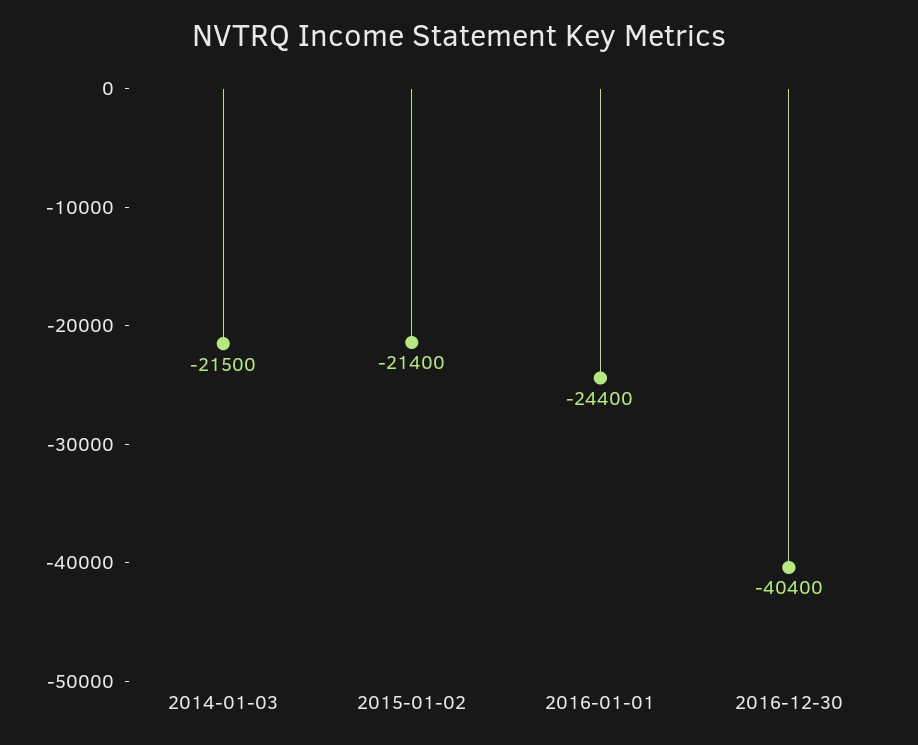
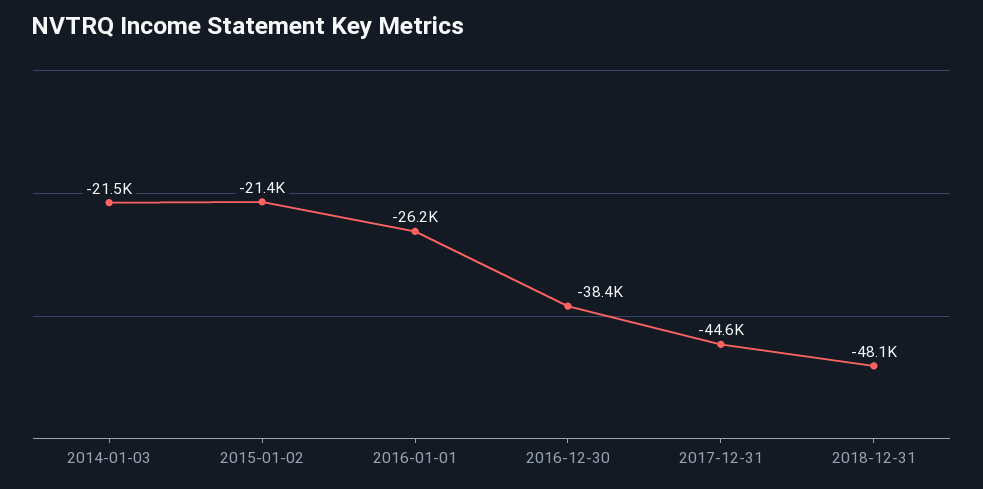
2016-01-01: -24400 -> -26200
2016-12-30: -40400 -> -38400
2017-12-31: none -> -44600
2018-12-31: none -> -48100

